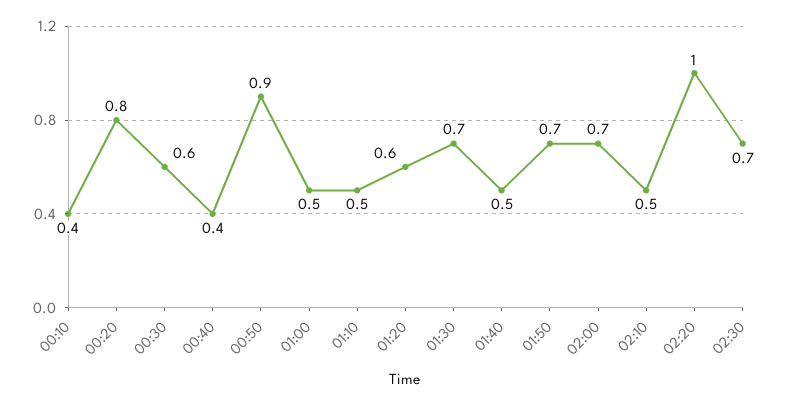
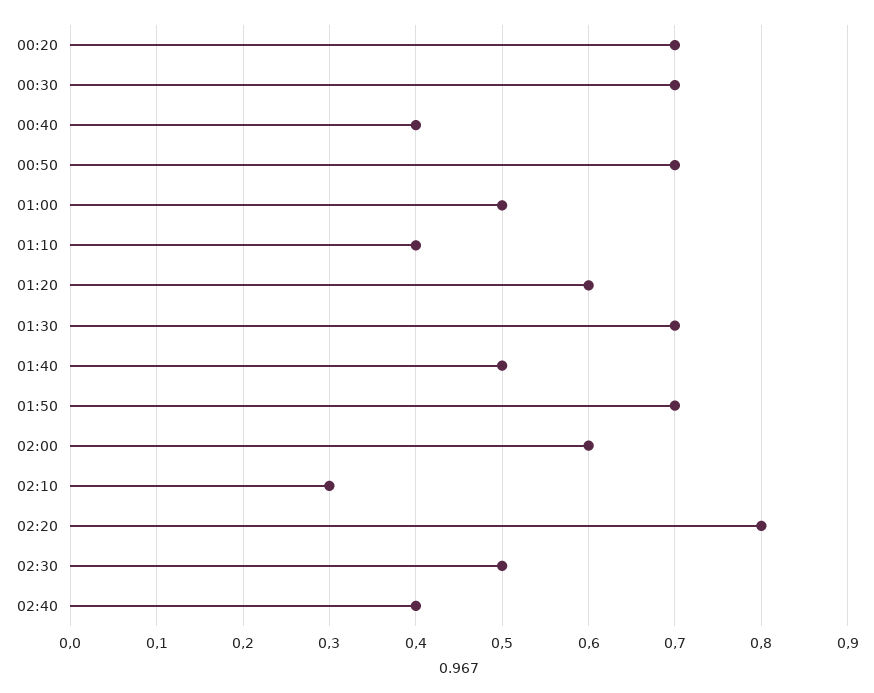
00:10: 0.4 -> none
00:20: 0.8 -> 0.7
00:30: 0.6 -> 0.7
00:50: 0.9 -> 0.7
01:10: 0.5 -> 0.4
02:00: 0.7 -> 0.6
02:10: 0.5 -> 0.3
02:20: 1 -> 0.8
02:30: 0.7 -> 0.5
02:40: none -> 0.4

